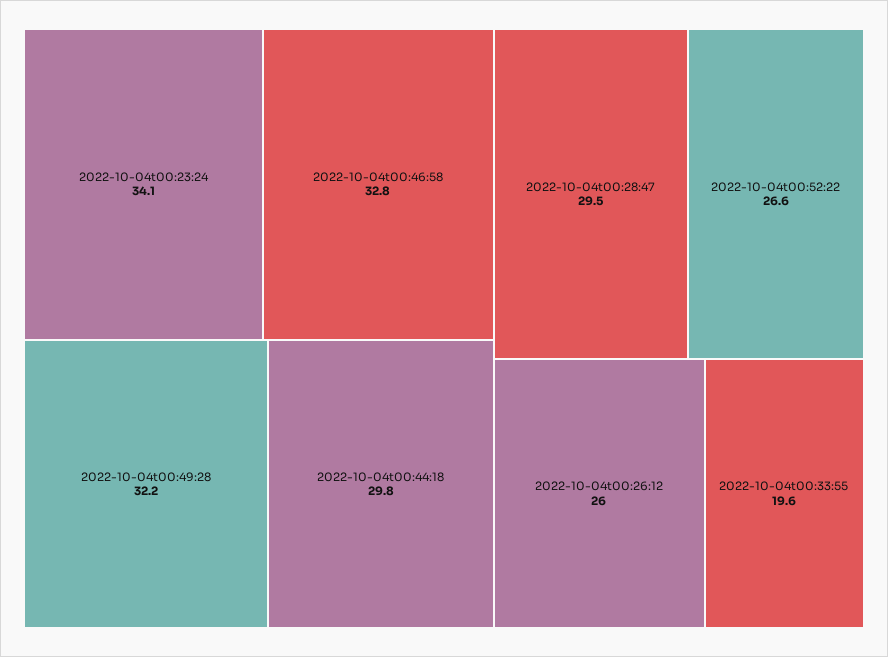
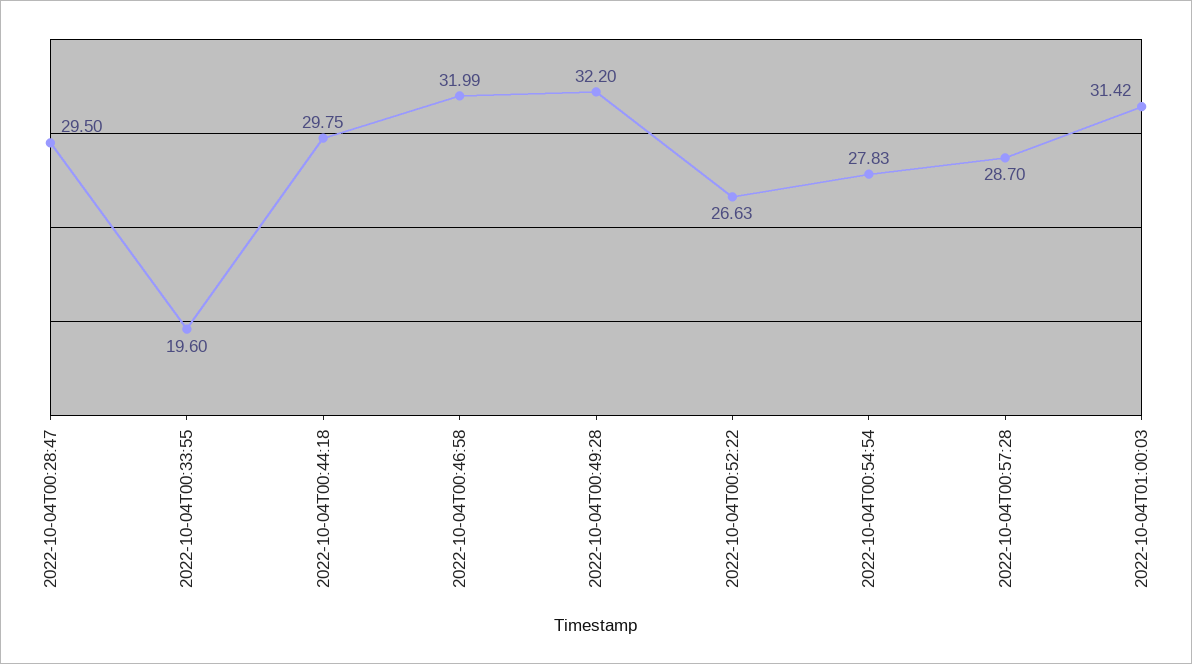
2022-10-04t00:23:24: 34.1 -> none
2022-10-04t00:46:58: 32.8 -> 31.99
2022-10-04t00:26:12: 26 -> none
2022-10-04T00:54:54: none -> 27.83
2022-10-04T00:57:28: none -> 28.7
2022-10-04T01:00:03: none -> 31.42

